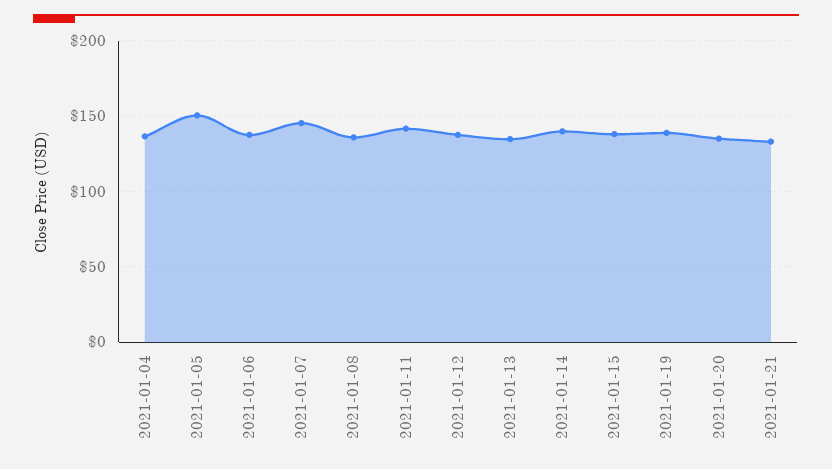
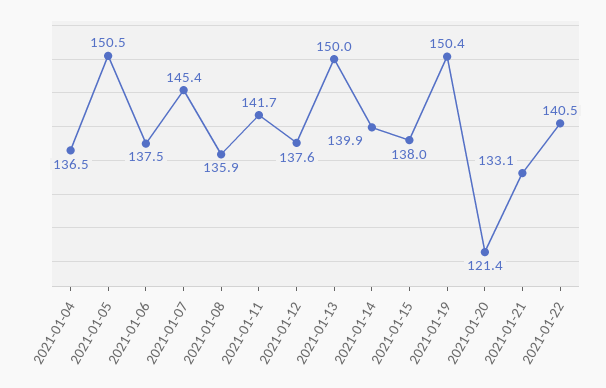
2021-01-13: 135 -> 150
2021-01-19: 140 -> 150.4
2021-01-20: 135 -> 121.4
2021-01-22: none -> 140.5

